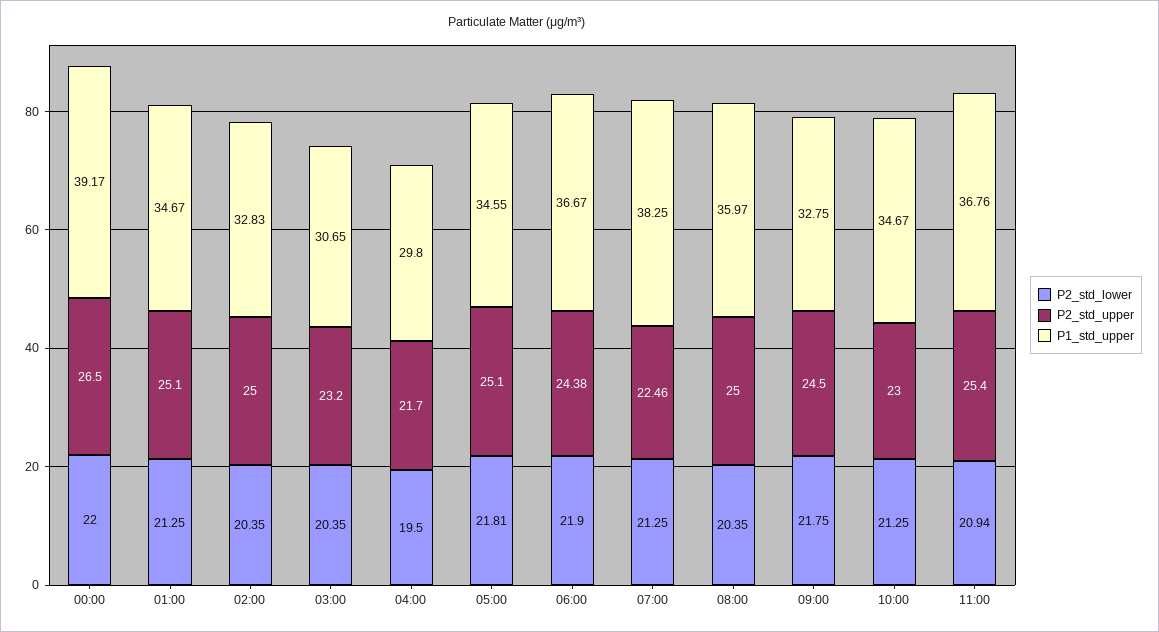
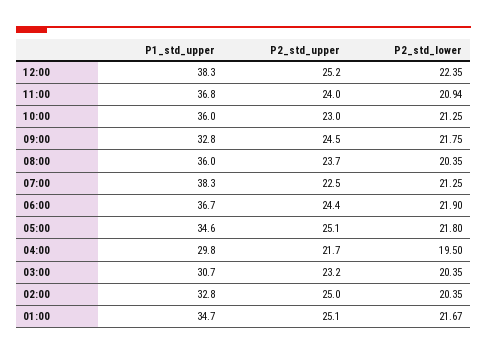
P2_std_lower, 00:00: 22 -> none
P2_std_upper, 00:00: 26.5 -> none
P1_std_upper, 00:00: 39.17 -> none
P2_std_lower, 01:00: 21.25 -> 21.67
P2_std_lower, 05:00: 21.81 -> 21.8
P2_std_upper, 08:00: 25 -> 23.7
P1_std_upper, 10:00: 34.67 -> 36
P2_std_upper, 11:00: 25.4 -> 24
P1_std_upper, 12:00: none -> 38.3
P2_std_upper, 12:00: none -> 25.2
P2_std_lower, 12:00: none -> 22.35

